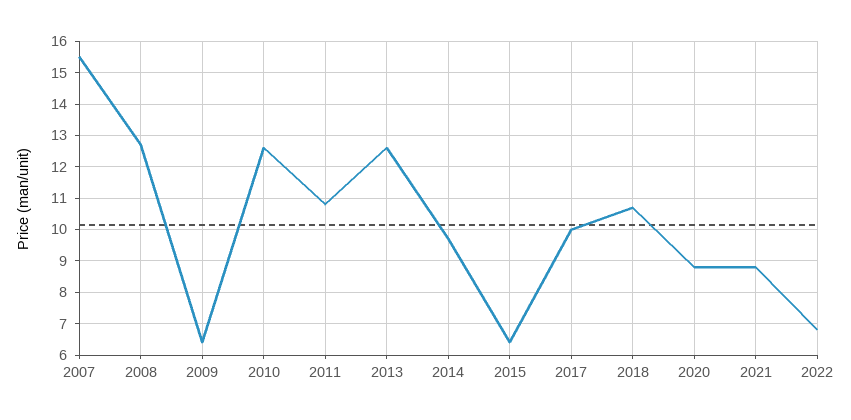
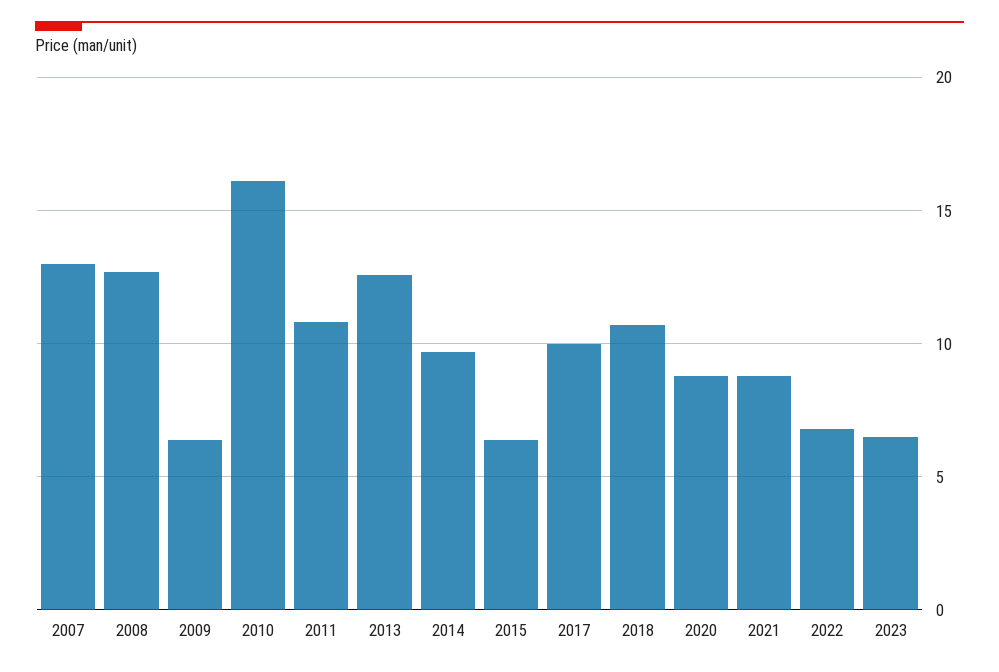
2007: 15.5 -> 13
2010: 12.5 -> 16
2023: none -> 6.5

